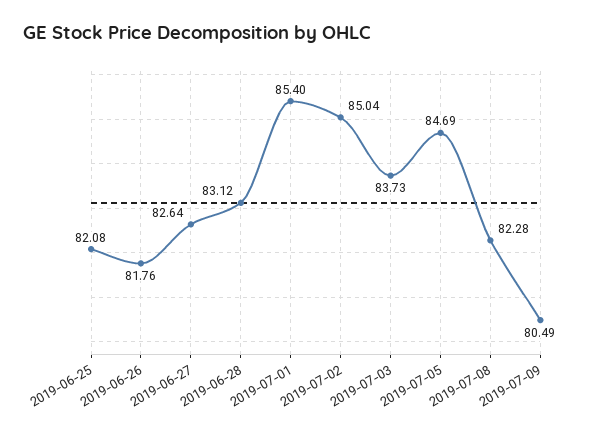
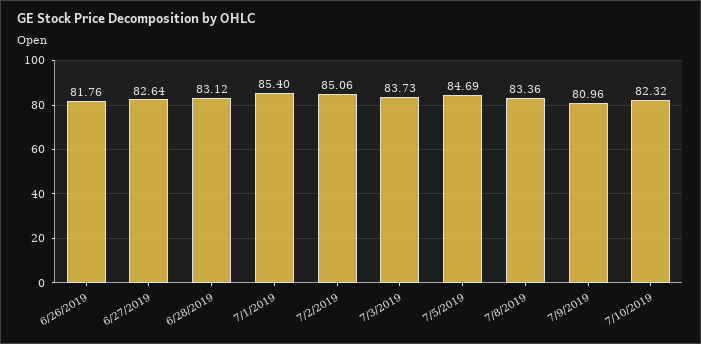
2019-06-25: 82.08 -> none
2019-07-02: 85.04 -> 85.06
2019-07-08: 82.28 -> 83.36
2019-07-09: 80.49 -> 80.96
7/10/2019: none -> 82.32

